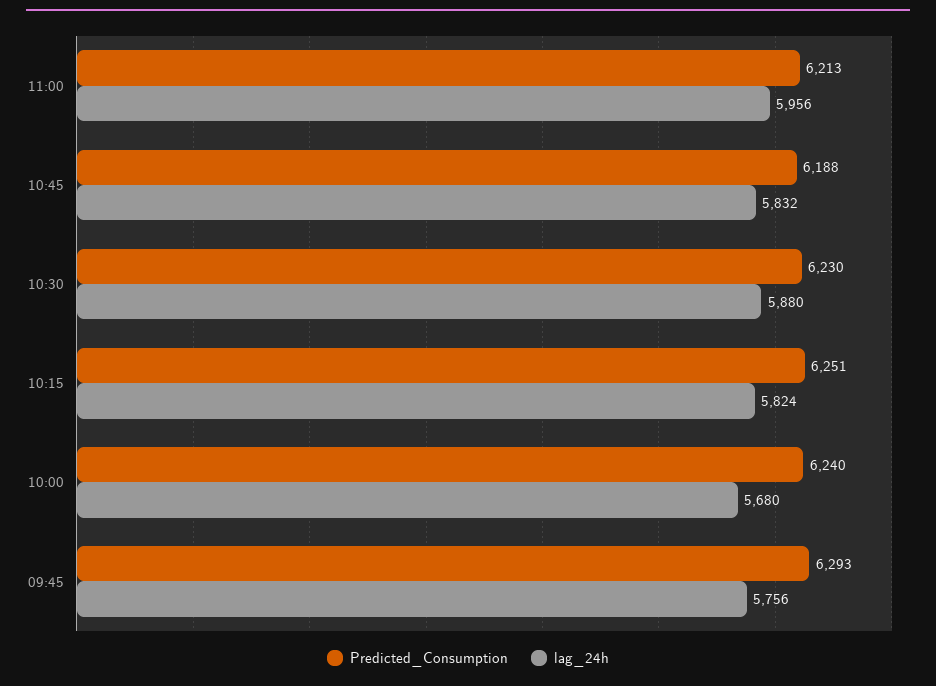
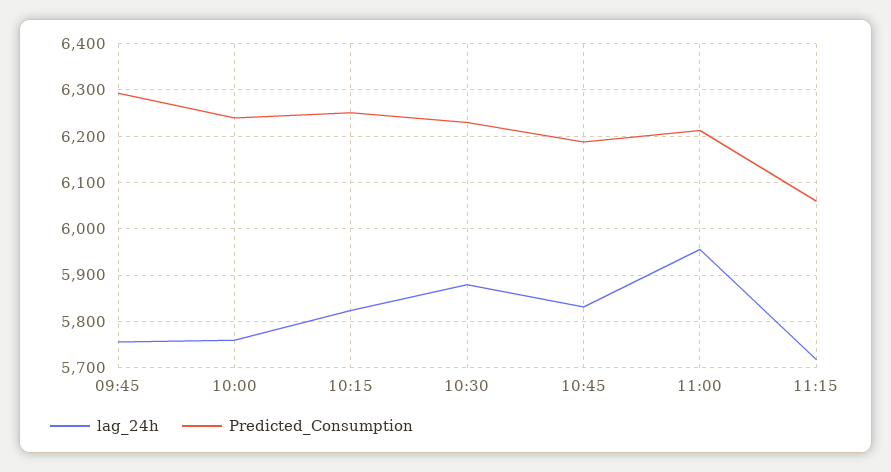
lag_24h, 10:00: 5680 -> 5760
lag_24h, 11:15: none -> 5720
Predicted_Consumption, 11:15: none -> 6060

